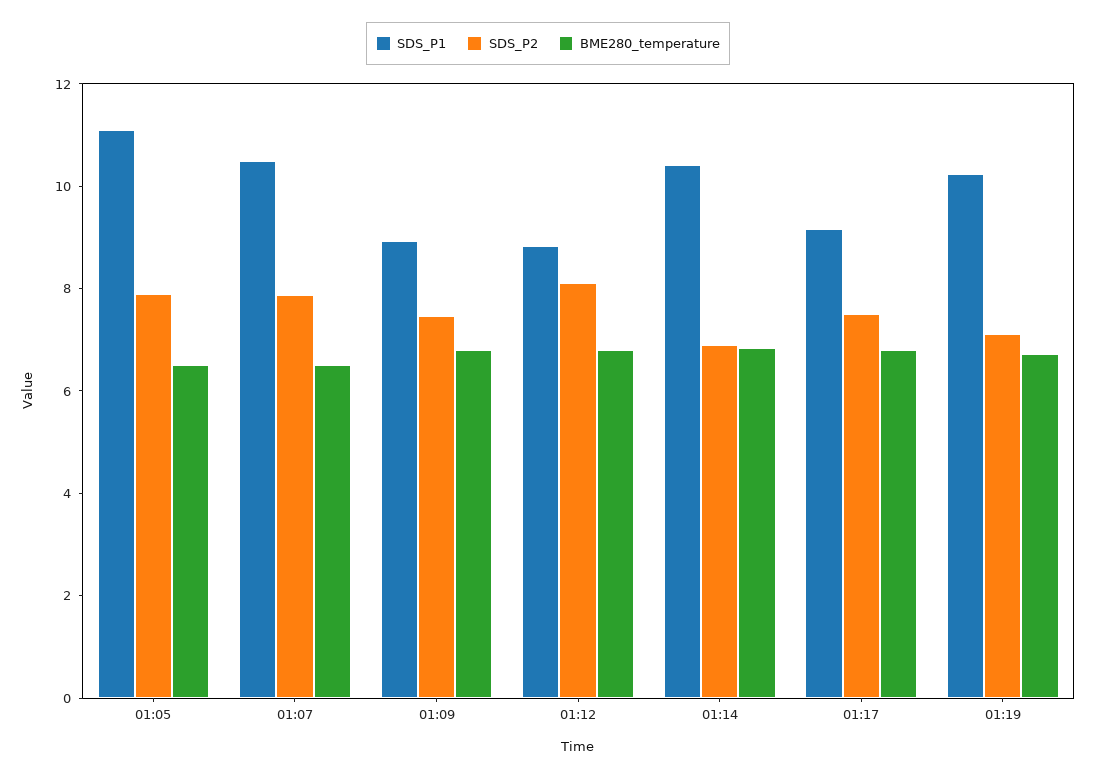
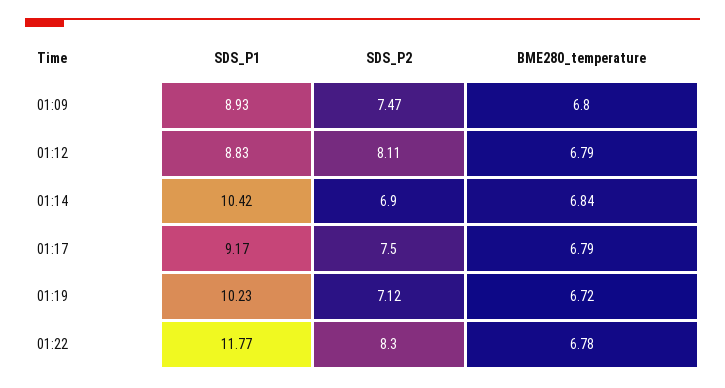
SDS_P1, 01:05: 11 -> none
SDS_P2, 01:05: 8 -> none
BME280_temperature, 01:05: 6.5 -> none
SDS_P1, 01:07: 10.5 -> none
SDS_P2, 01:07: 8 -> none
BME280_temperature, 01:07: 6.5 -> none
SDS_P1, 01:22: none -> 11.77
SDS_P2, 01:22: none -> 8.3
BME280_temperature, 01:22: none -> 6.78

